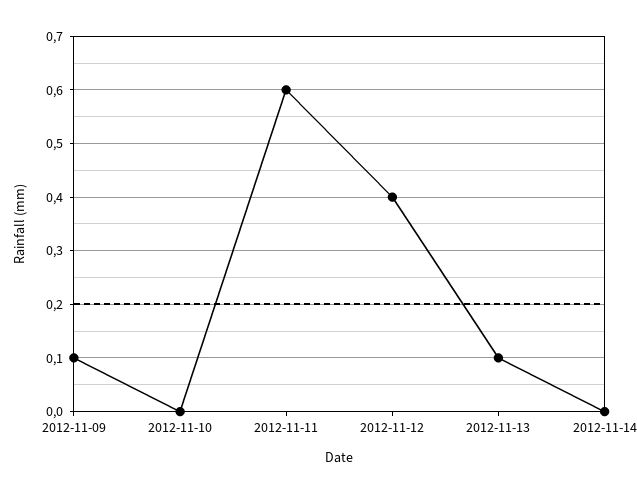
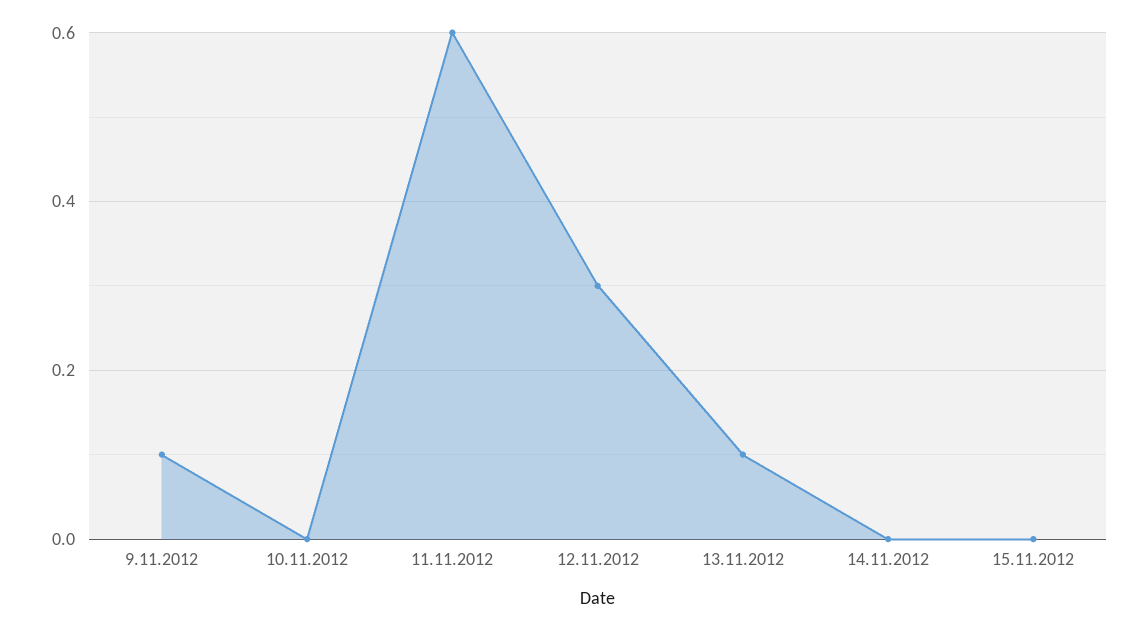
2012-11-12: 0.4 -> 0.3
15.11.2012: none -> 0

